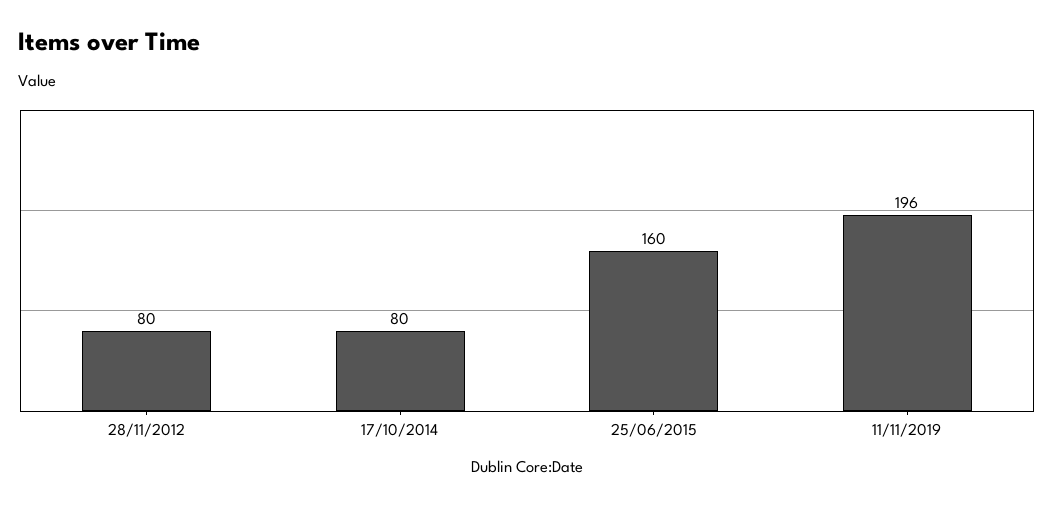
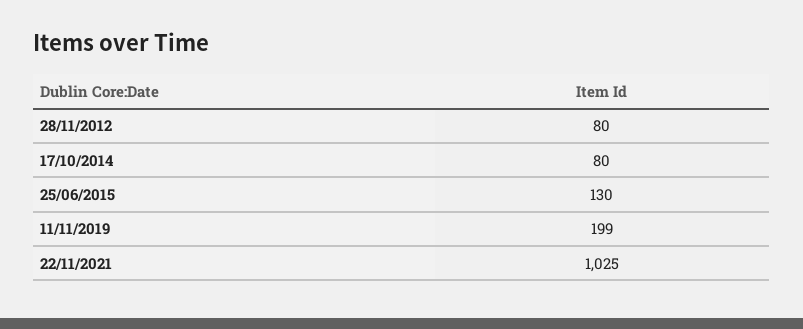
25/06/2015: 160 -> 130
11/11/2019: 196 -> 199
22/11/2021: none -> 1025

